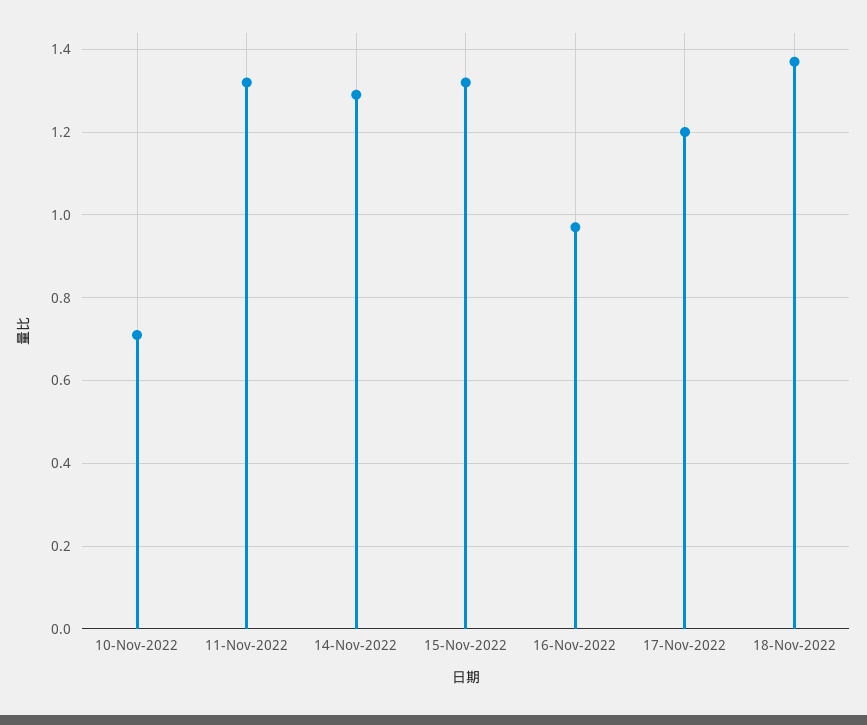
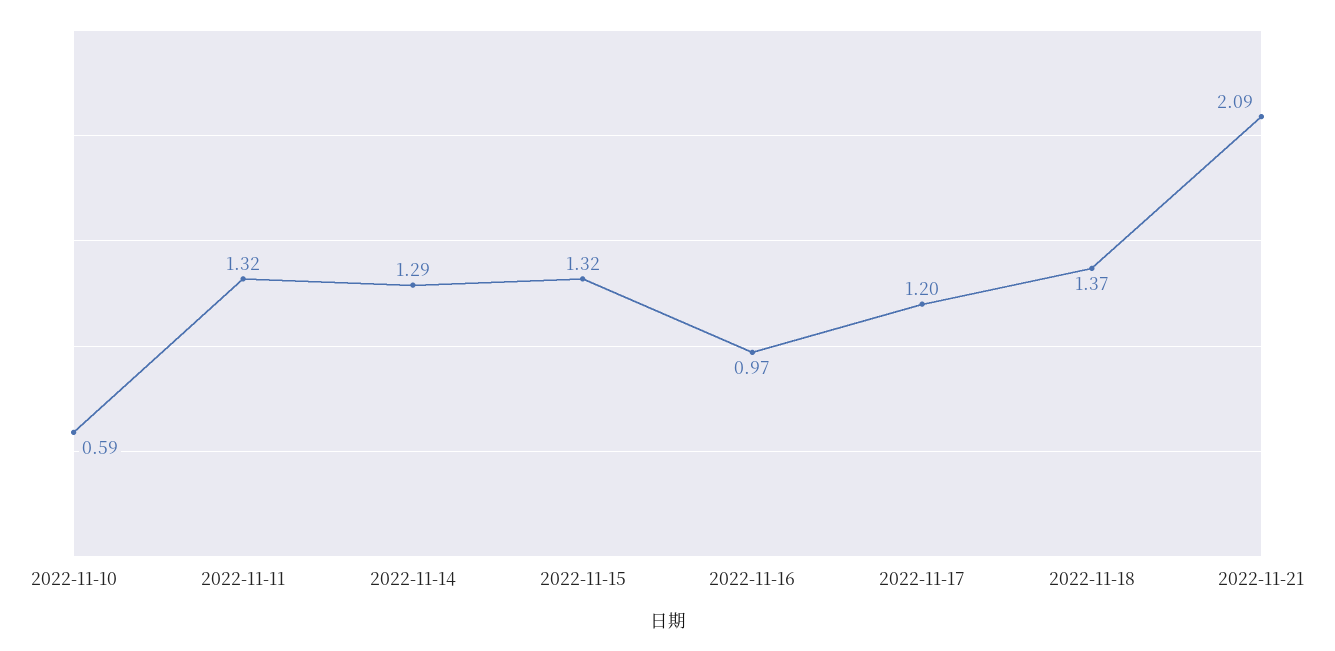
10-Nov-2022: 0.7 -> 0.59
2022-11-21: none -> 2.09

